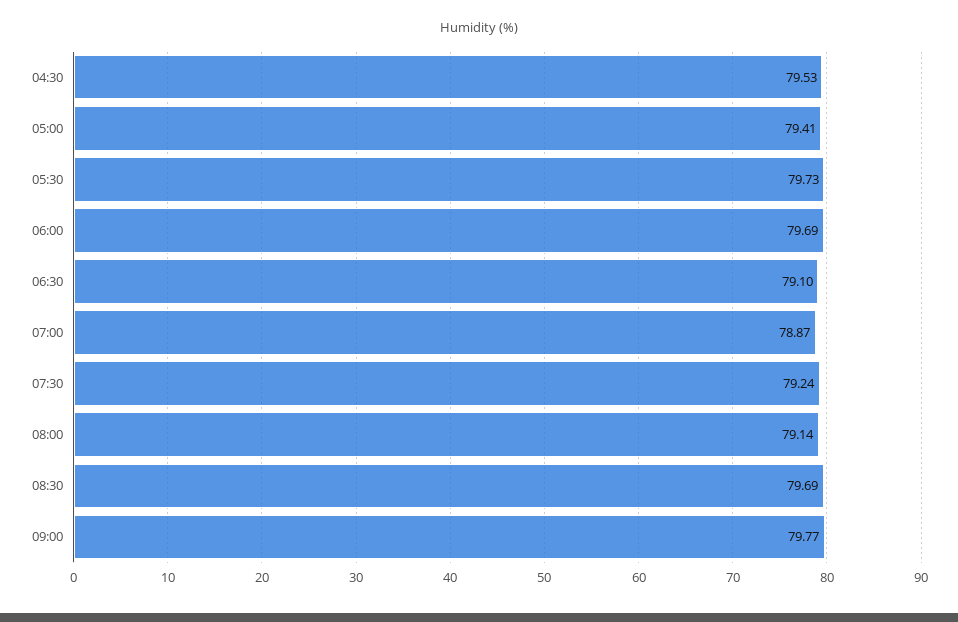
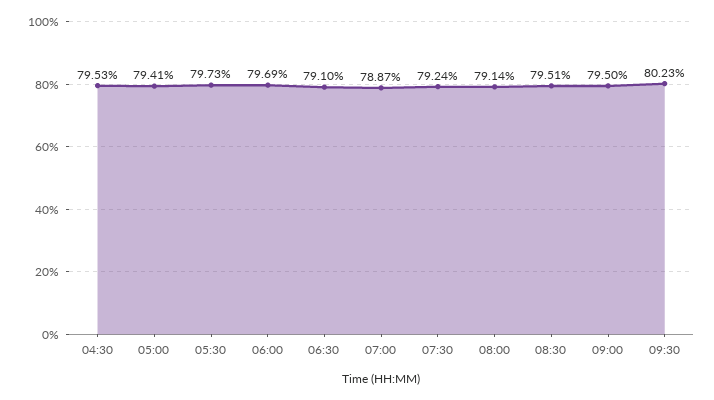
08:30: 79.69 -> 79.51
09:00: 79.77 -> 79.5
09:30: none -> 80.23

